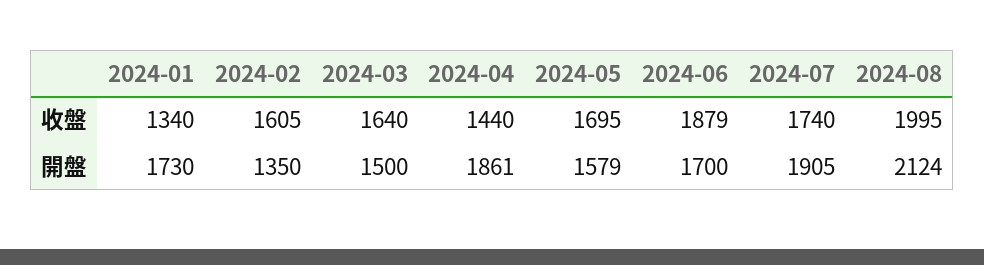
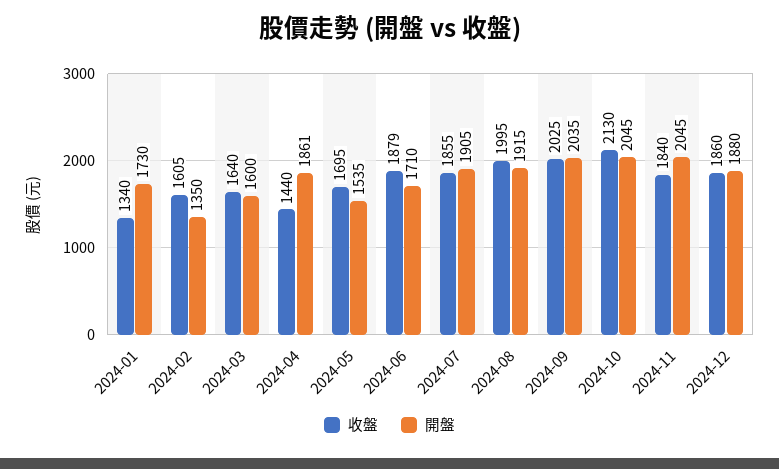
收盤, 2024-07: 1740 -> 1855
開盤, 2024-03: 1500 -> 1600
開盤, 2024-05: 1579 -> 1535
開盤, 2024-06: 1700 -> 1710
開盤, 2024-08: 2124 -> 1915
收盤, 2024-09: none -> 2025
開盤, 2024-09: none -> 2035
收盤, 2024-10: none -> 2130
開盤, 2024-10: none -> 2045
收盤, 2024-11: none -> 1840
開盤, 2024-11: none -> 2045
收盤, 2024-12: none -> 1860
開盤, 2024-12: none -> 1880

